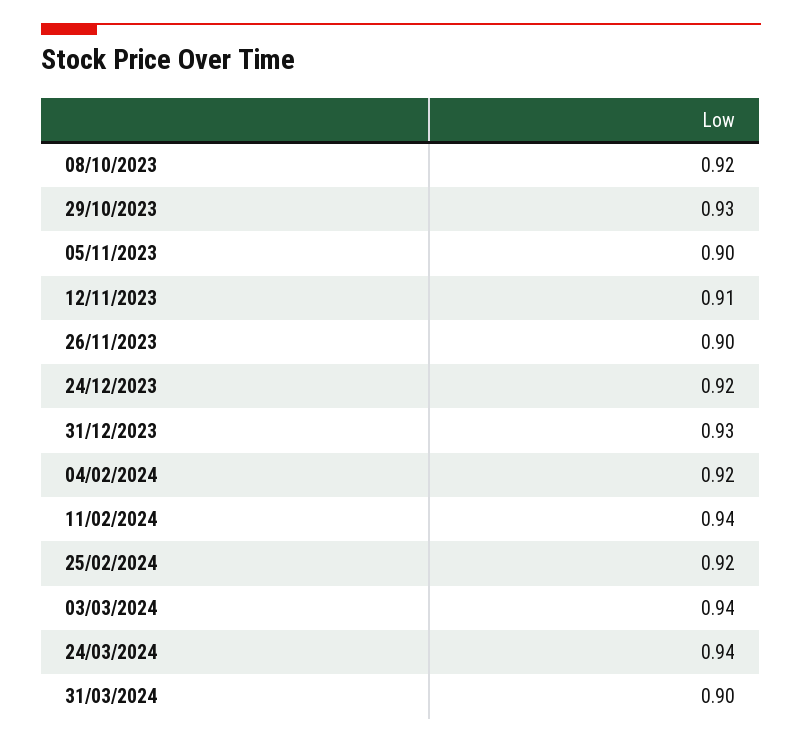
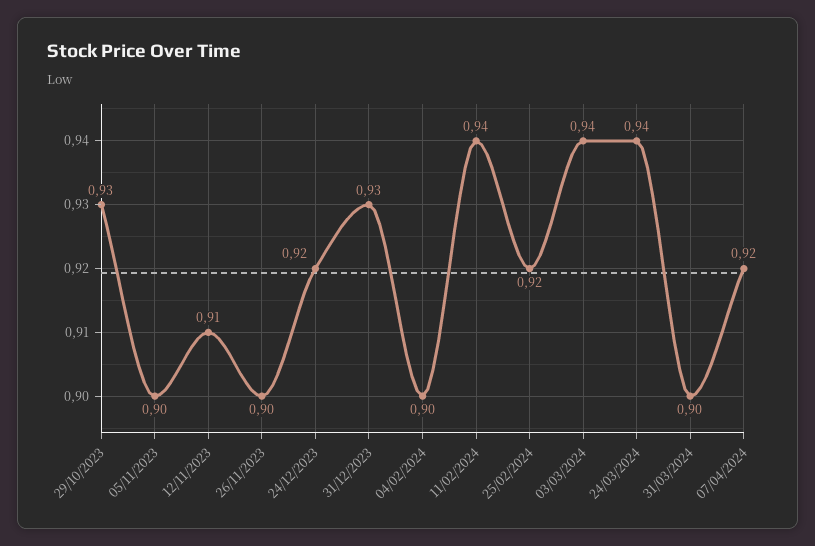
08/10/2023: 0.92 -> none
04/02/2024: 0.92 -> 0.9
07/04/2024: none -> 0.92

